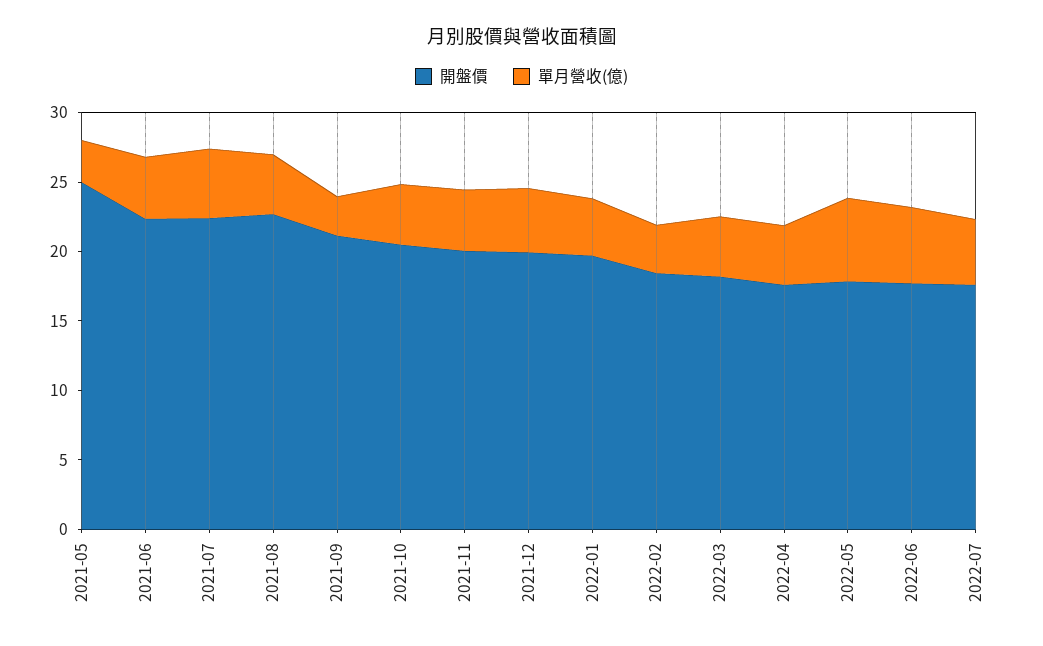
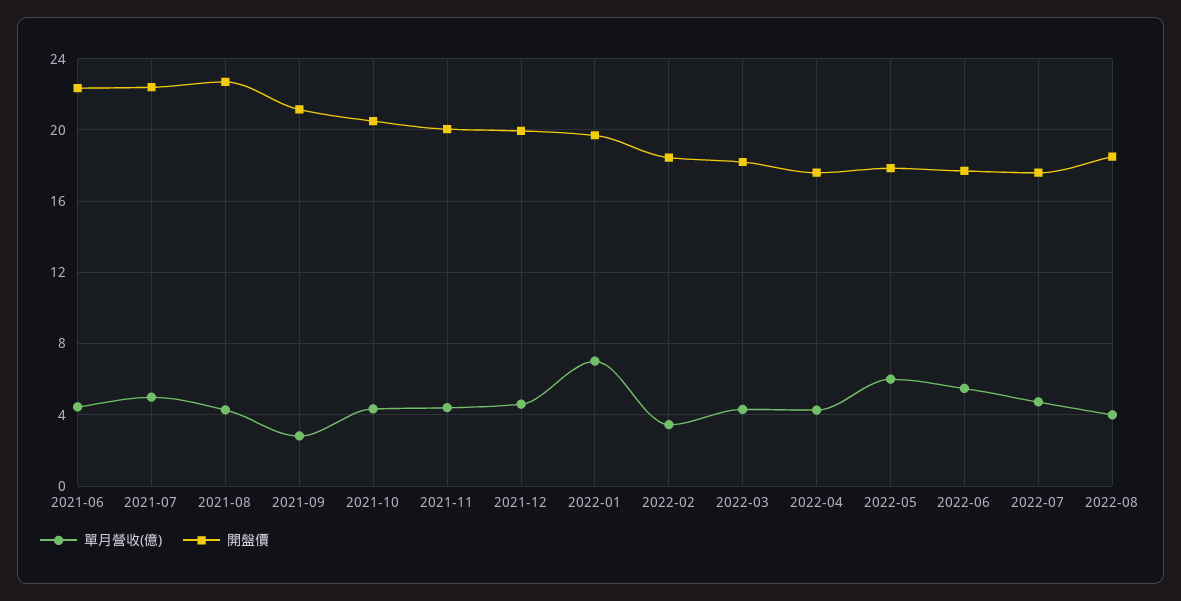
開盤價, 2021-05: 25 -> none
單月營收(億), 2021-05: 3 -> none
單月營收(億), 2022-01: 4 -> 7
單月營收(億), 2022-08: none -> 4
開盤價, 2022-08: none -> 18.5

